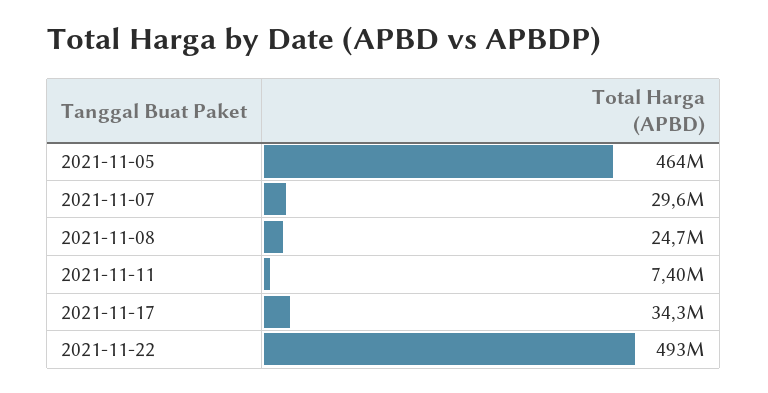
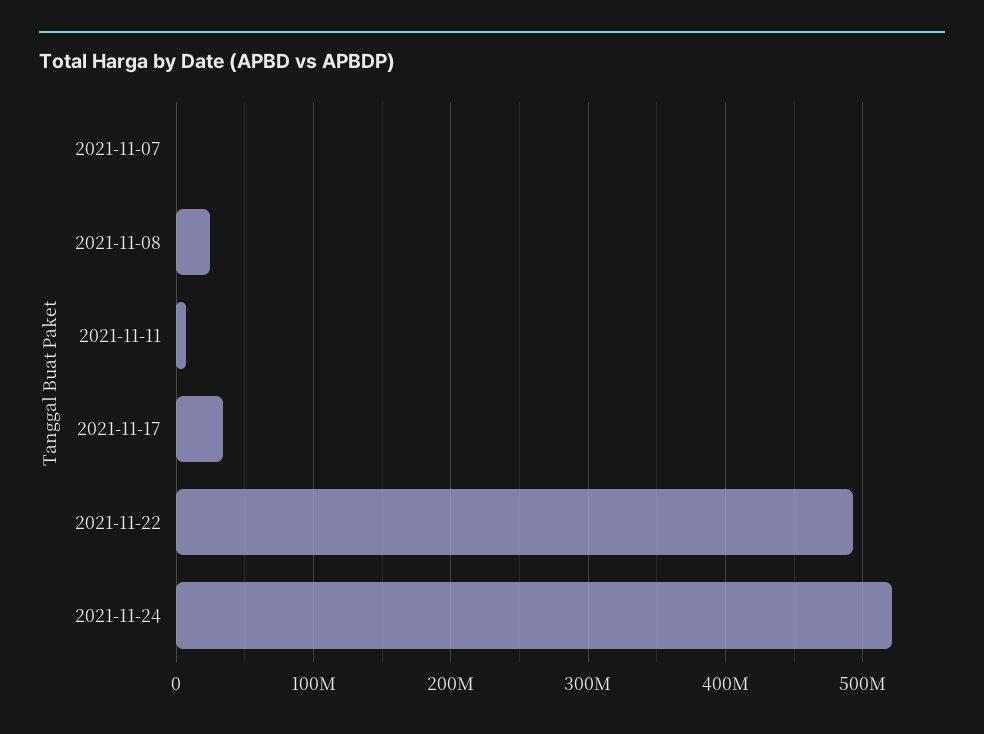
2021-11-05: 464000000 -> none
2021-11-07: 29600000 -> 0
2021-11-24: none -> 520000000

